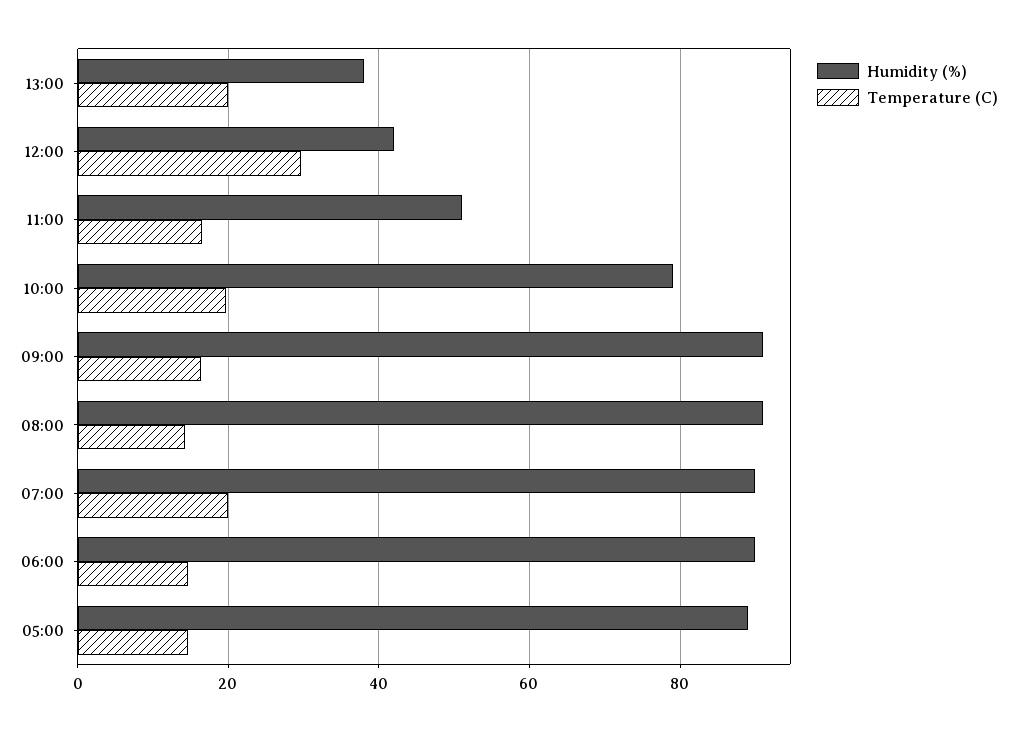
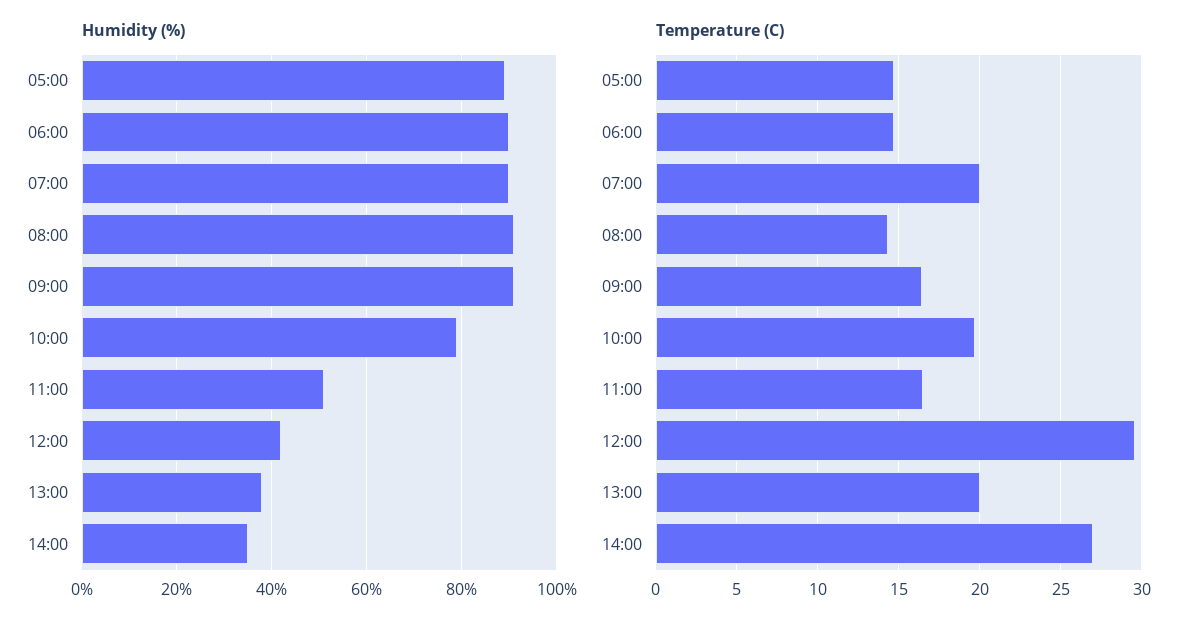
Humidity (%), 14:00: none -> 35
Temperature (C), 14:00: none -> 27

